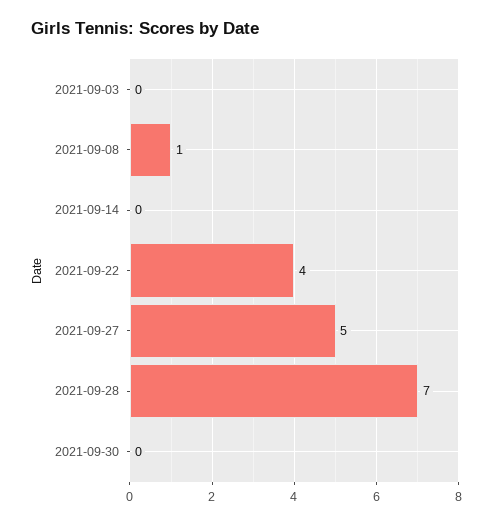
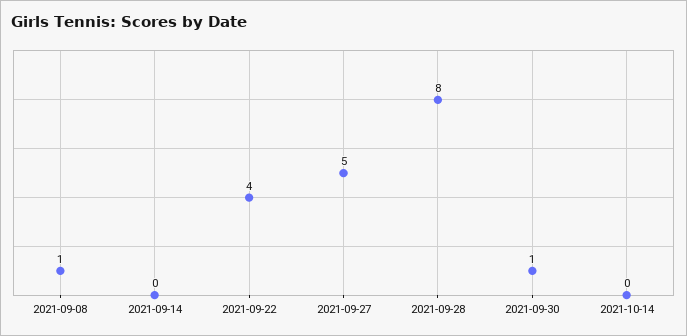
2021-09-03: 0 -> none
2021-09-28: 7 -> 8
2021-09-30: 0 -> 1
2021-10-14: none -> 0

